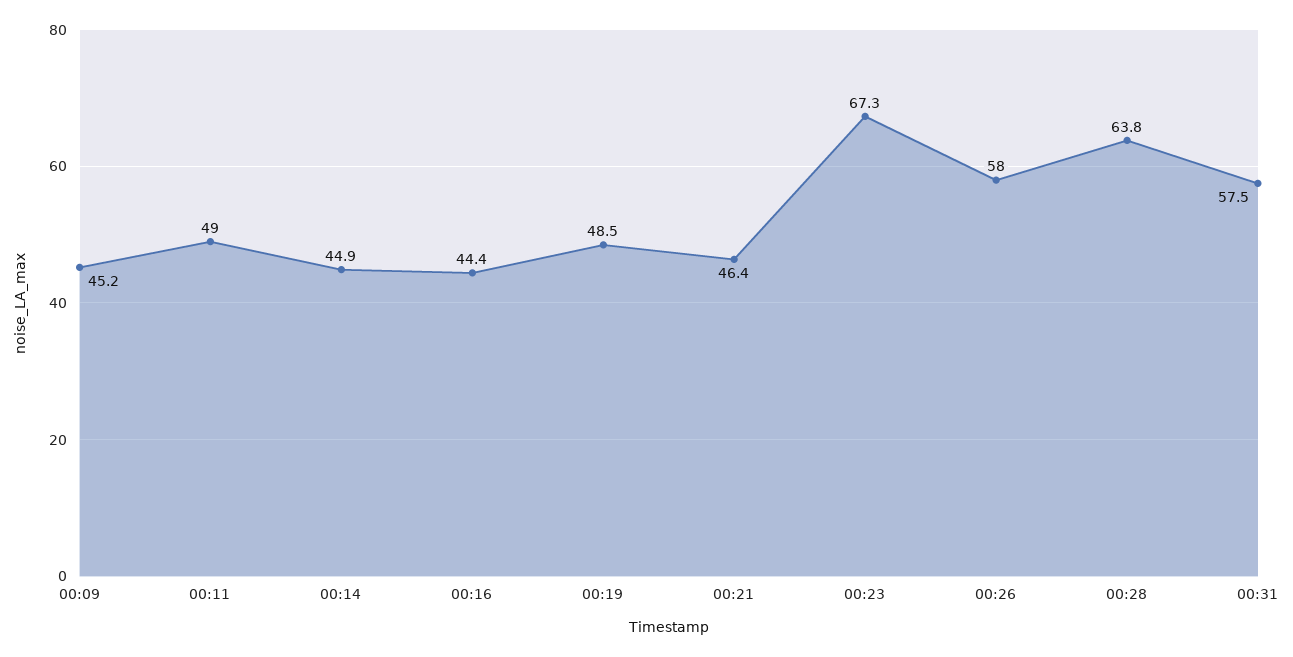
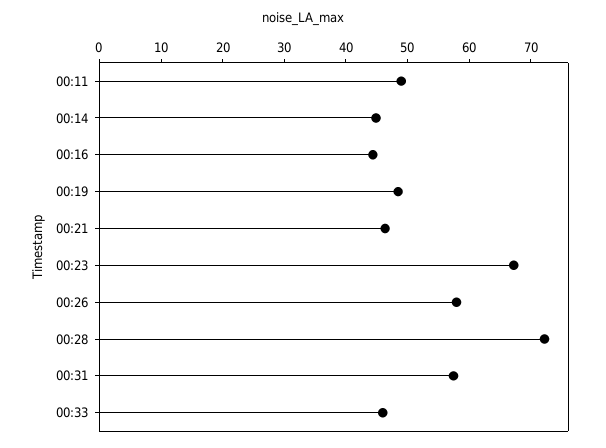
00:09: 45.2 -> none
00:28: 63.8 -> 72
00:33: none -> 46

